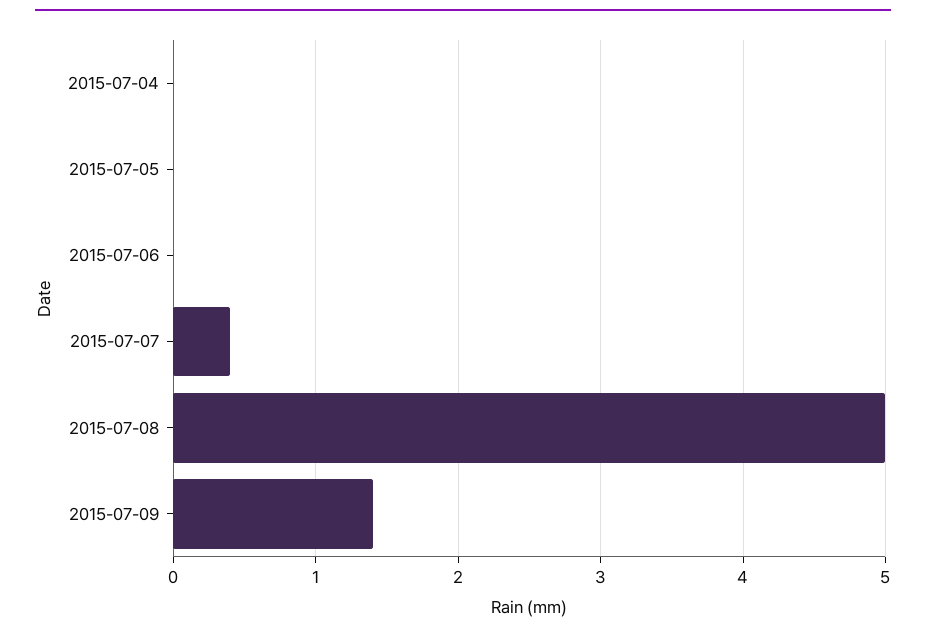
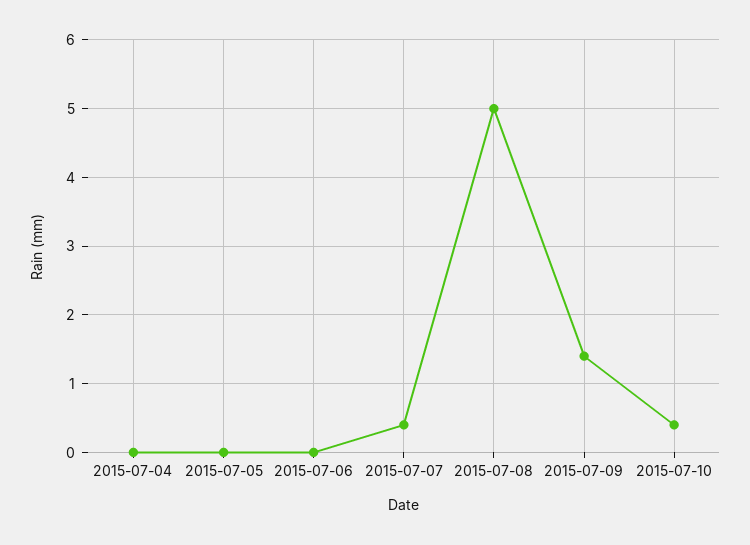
2015-07-10: none -> 0.4

